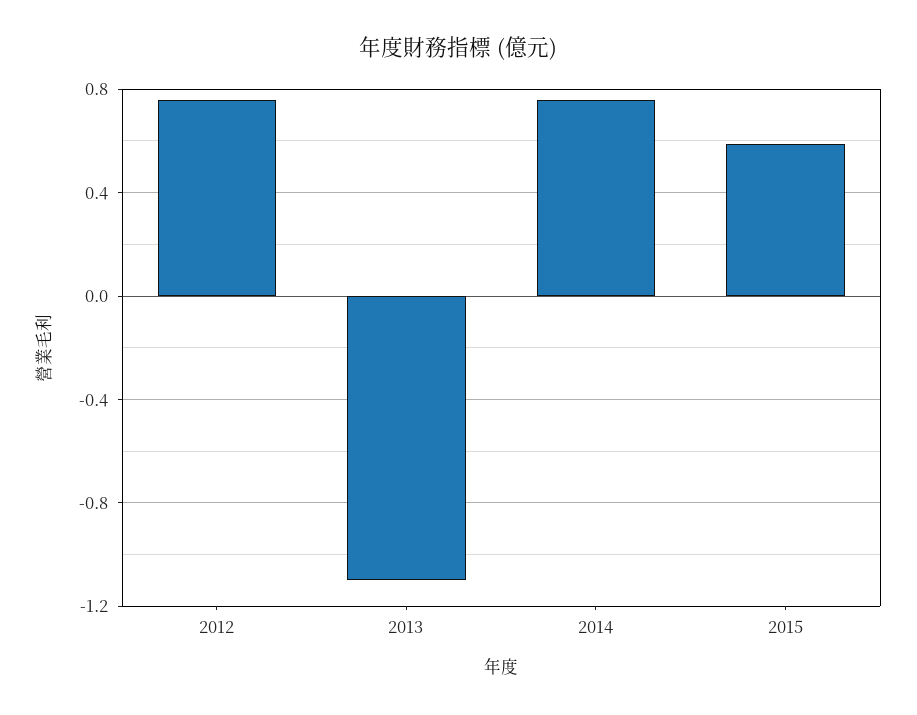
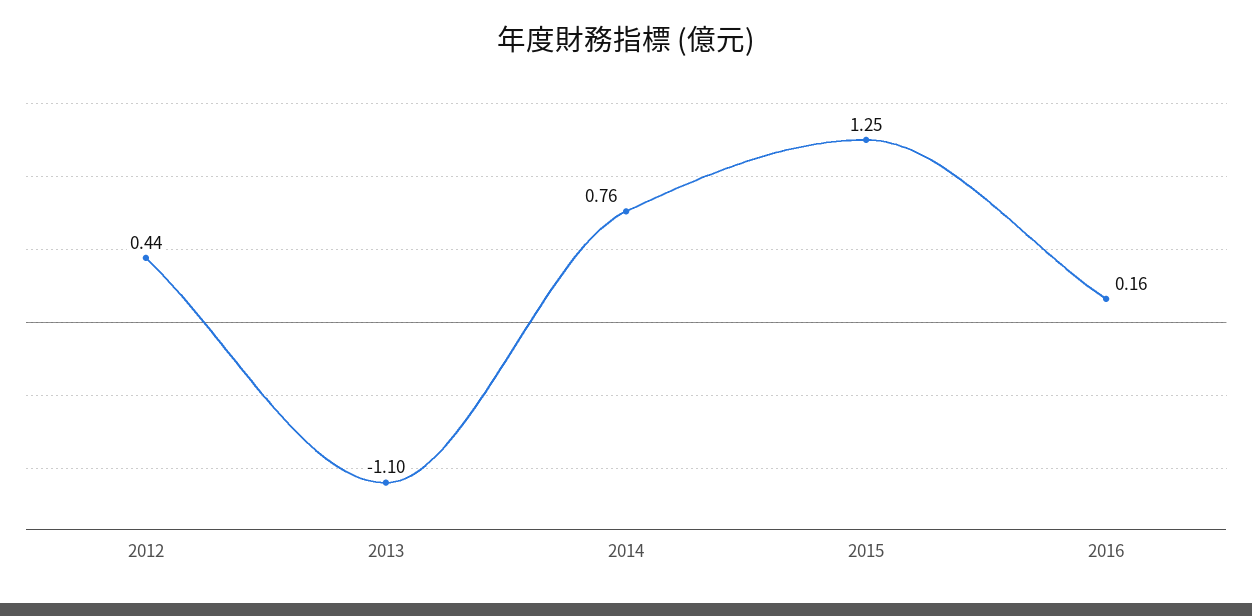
2012: 0.75 -> 0.44
2015: 0.6 -> 1.25
2016: none -> 0.16

